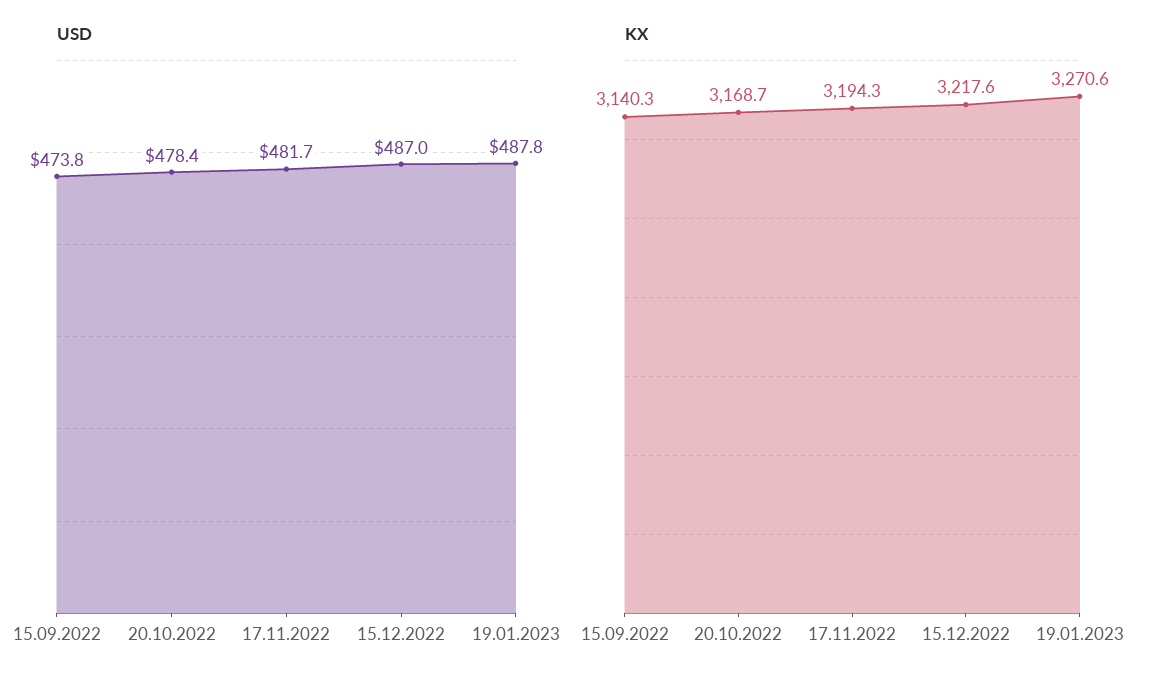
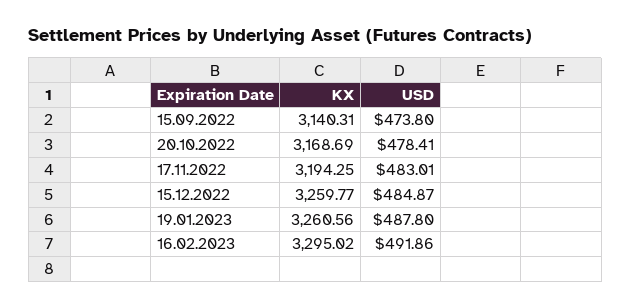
USD, 17.11.2022: 481.7 -> 483.01
USD, 15.12.2022: 487 -> 484.87
KX, 15.12.2022: 3217.6 -> 3259.77
KX, 19.01.2023: 3270.6 -> 3260.56
KX, 16.02.2023: none -> 3295.02
USD, 16.02.2023: none -> 491.86

